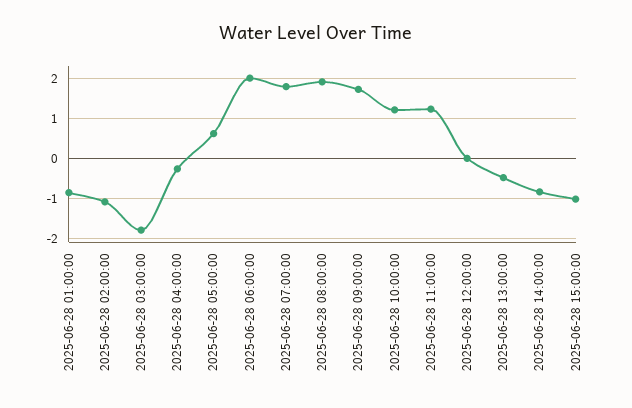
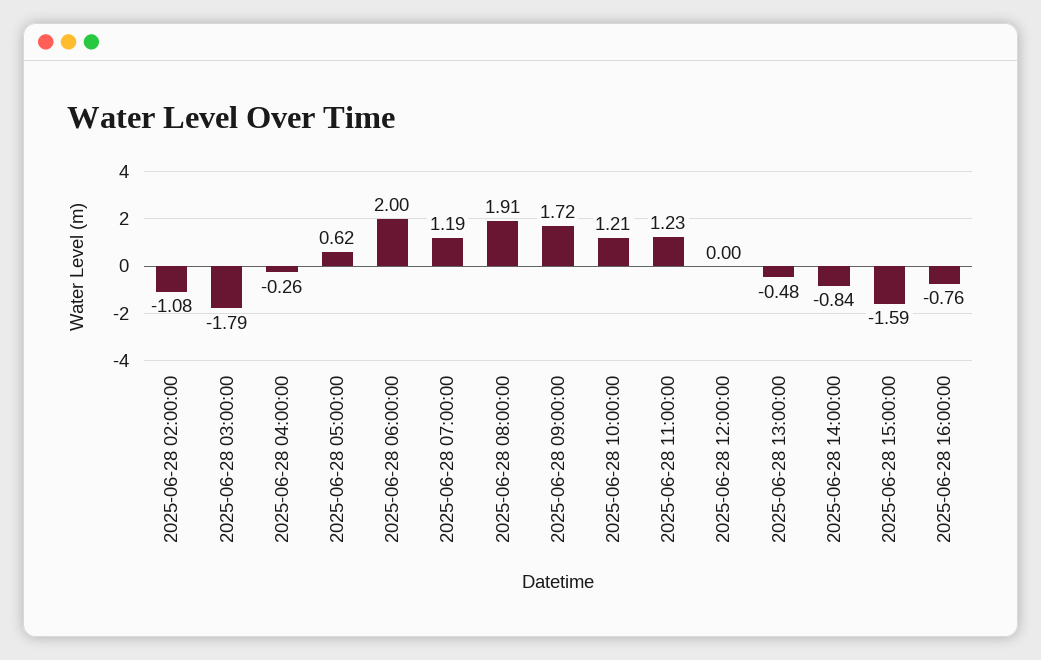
2025-06-28 01:00:00: -0.8 -> none
2025-06-28 07:00:00: 1.8 -> 1.19
2025-06-28 15:00:00: -1 -> -1.59
2025-06-28 16:00:00: none -> -0.76

